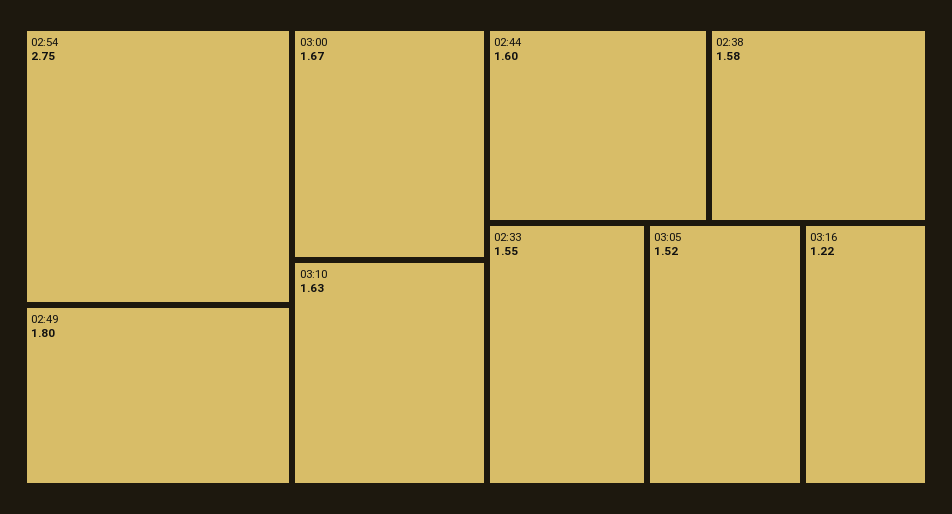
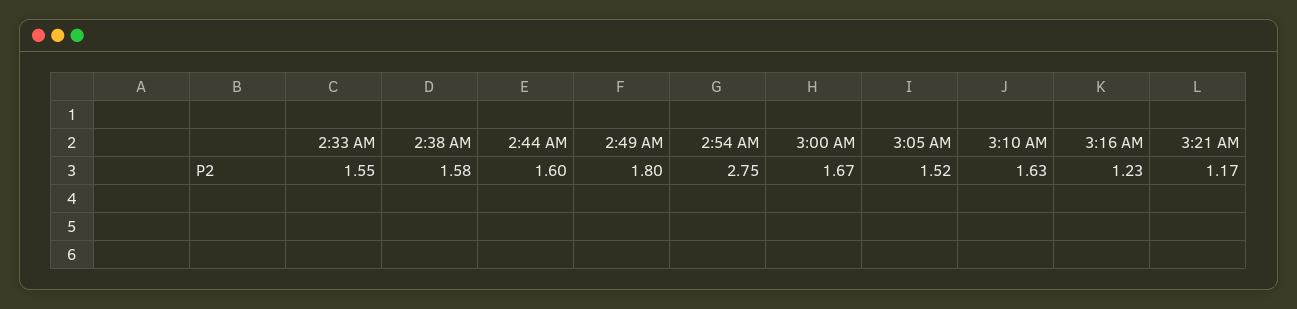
03:16: 1.22 -> 1.23
3:21 AM: none -> 1.17

